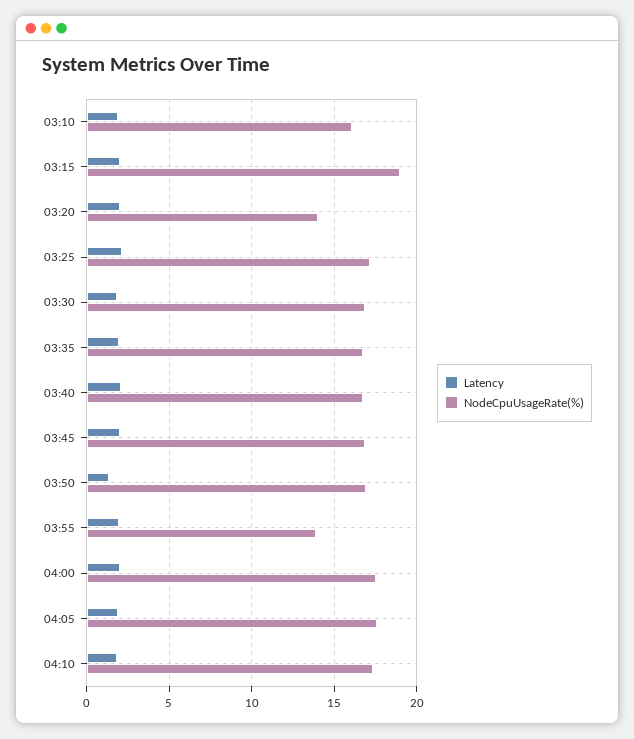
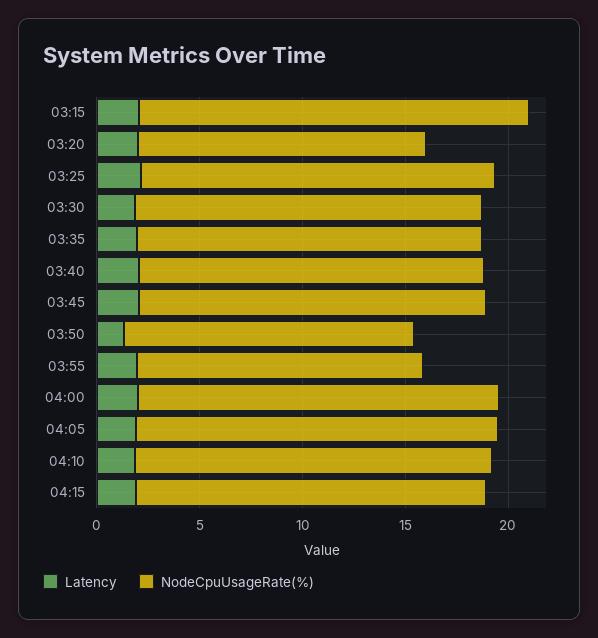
Latency, 03:10: 2 -> none
NodeCpuUsageRate(%), 03:10: 16 -> none
NodeCpuUsageRate(%), 03:50: 17 -> 14
Latency, 04:15: none -> 2
NodeCpuUsageRate(%), 04:15: none -> 17

